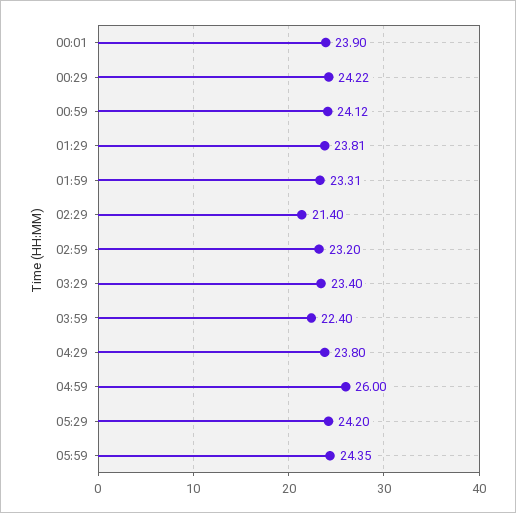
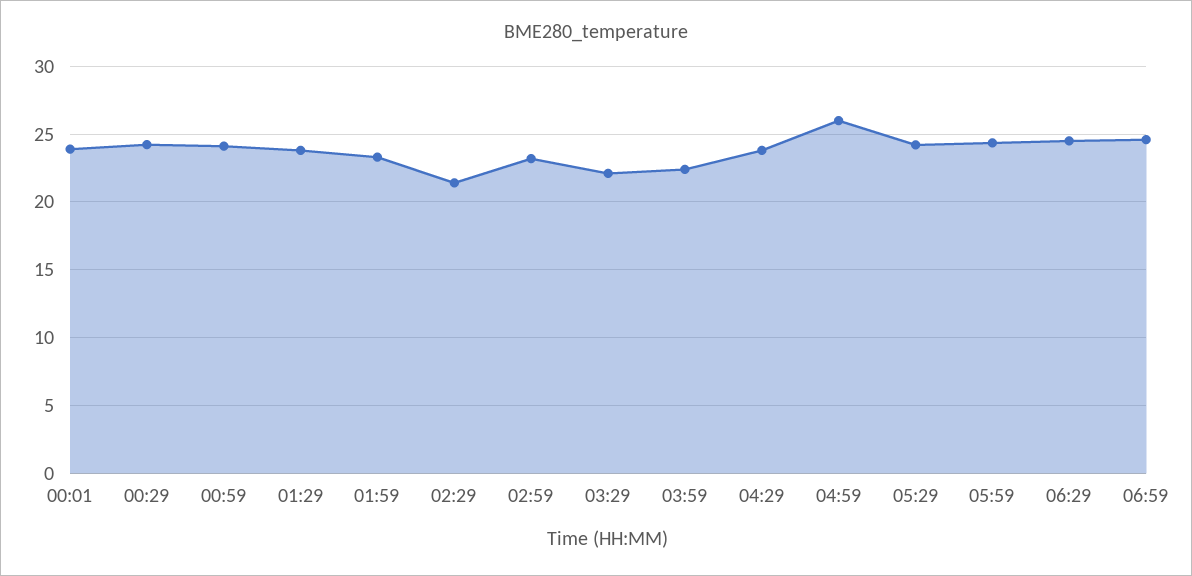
03:29: 23.4 -> 22
06:29: none -> 24.5
06:59: none -> 24.5

